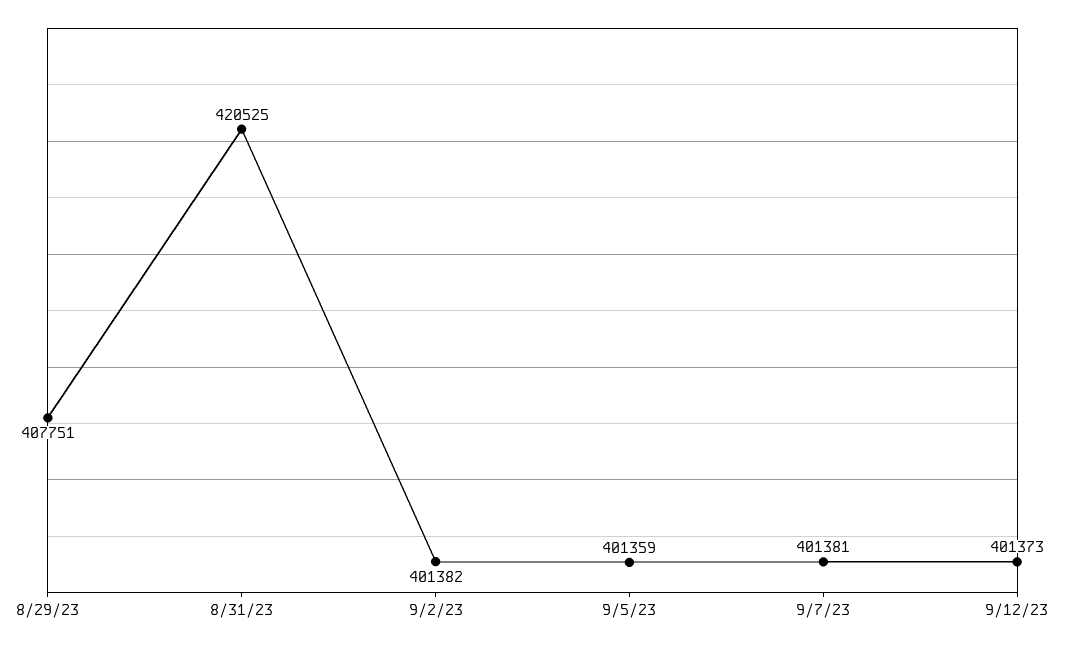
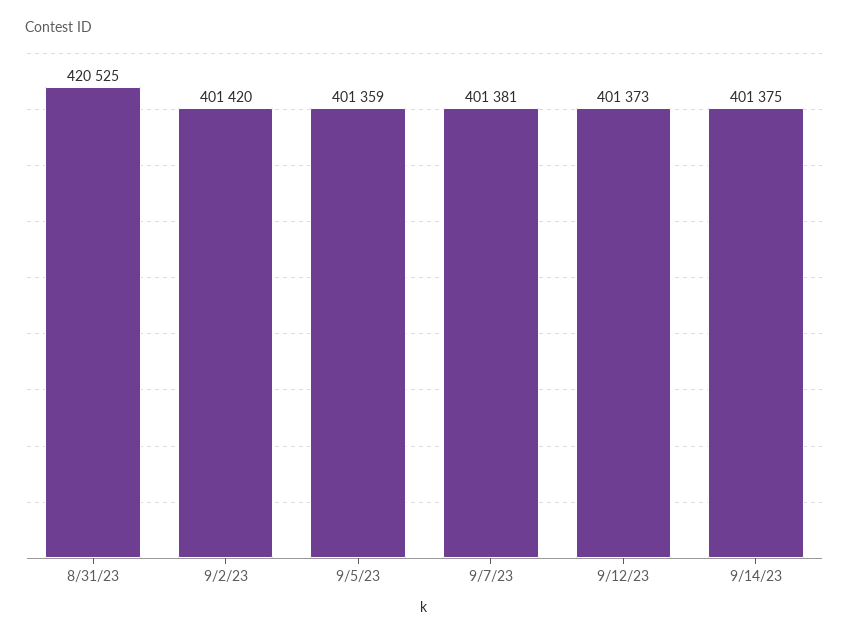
8/29/23: 407751 -> none
9/2/23: 401382 -> 401420
9/14/23: none -> 401375

